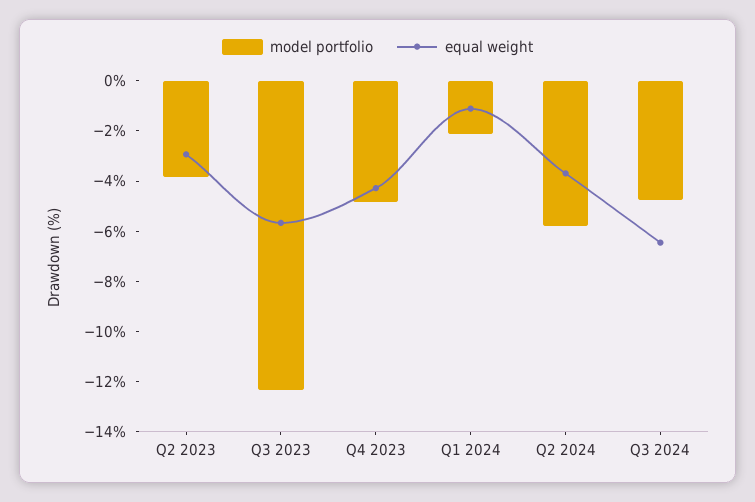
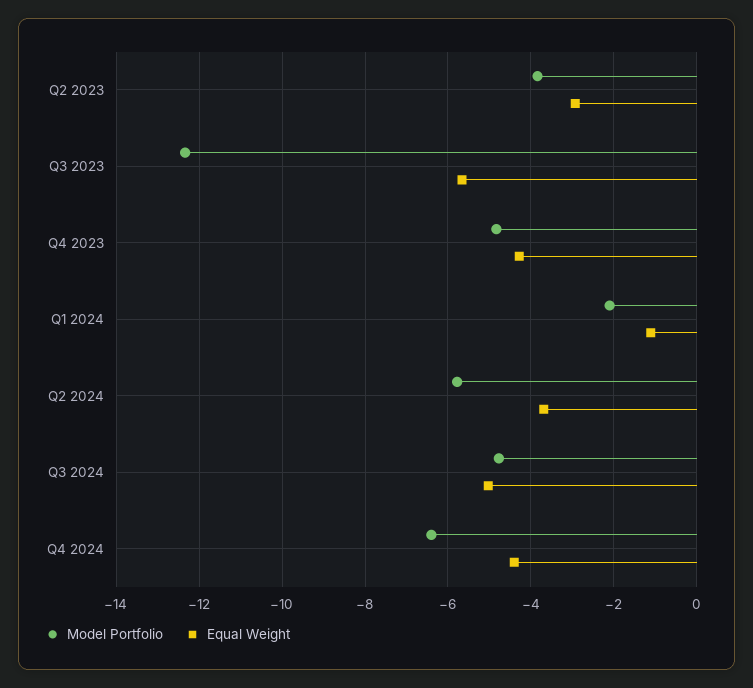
equal weight, Q3 2024: -6.5 -> -5
model portfolio, Q4 2024: none -> -6.4
equal weight, Q4 2024: none -> -4.4

